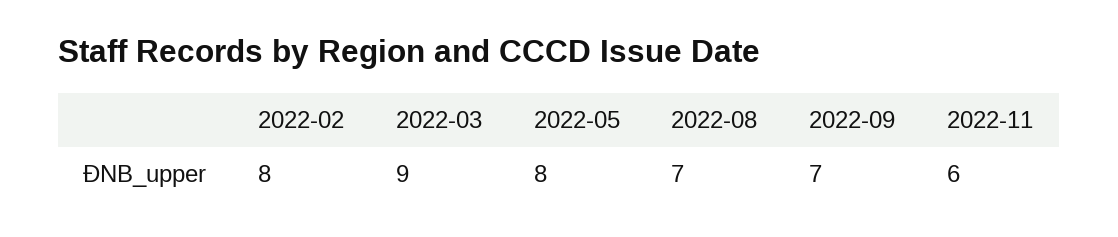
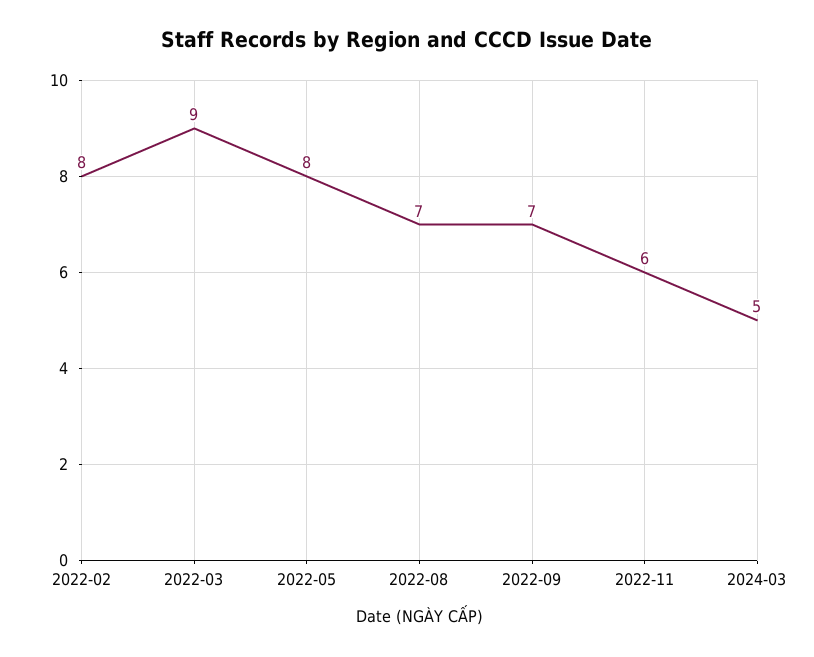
2024-03: none -> 5

